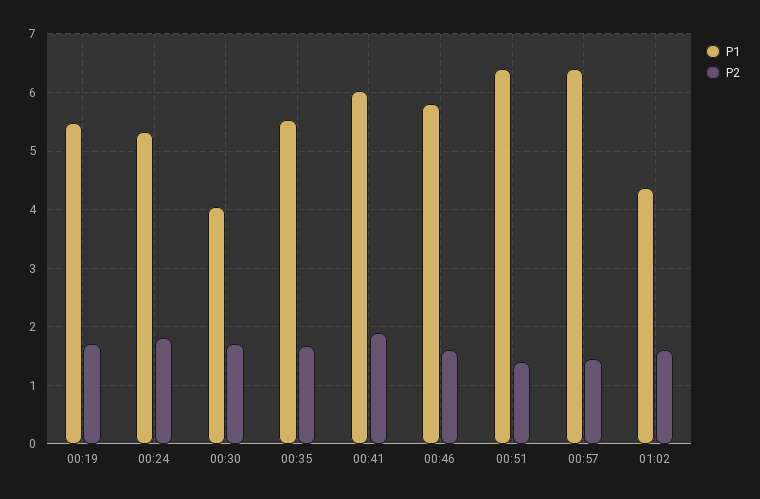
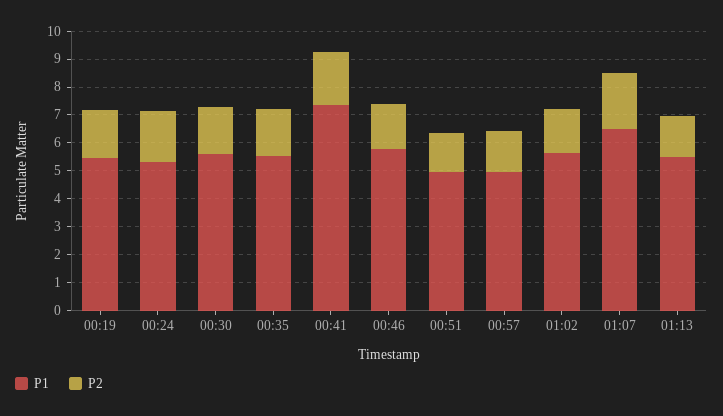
P1, 00:30: 4 -> 5.5
P1, 00:41: 6 -> 7.5
P1, 00:51: 6.4 -> 5
P1, 00:57: 6.4 -> 5
P1, 01:02: 4.4 -> 5.5
P1, 01:07: none -> 6.5
P2, 01:07: none -> 2
P1, 01:13: none -> 5.5
P2, 01:13: none -> 1.5

